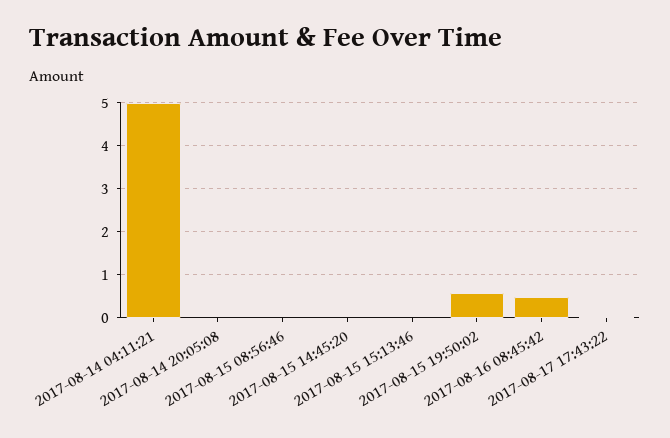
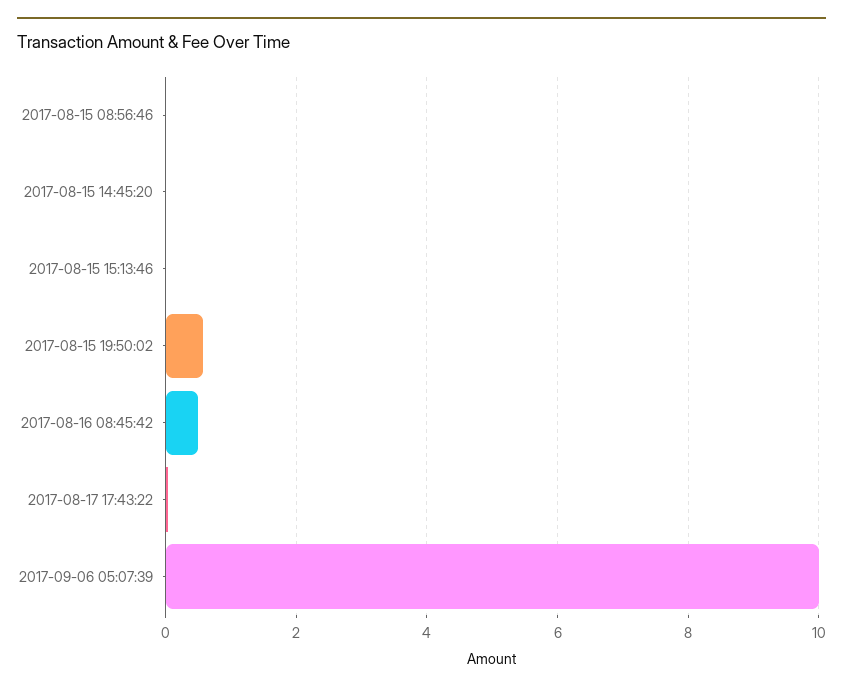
2017-08-14 04:11:21: 5 -> none
2017-08-14 20:05:08: 0 -> none
2017-09-06 05:07:39: none -> 10

